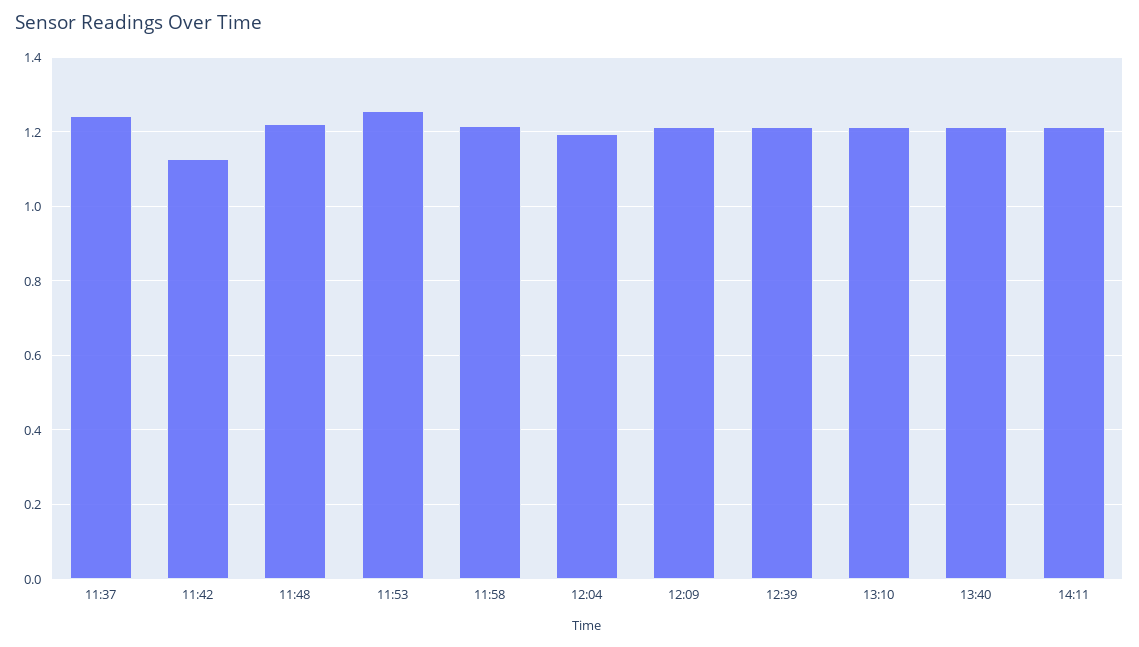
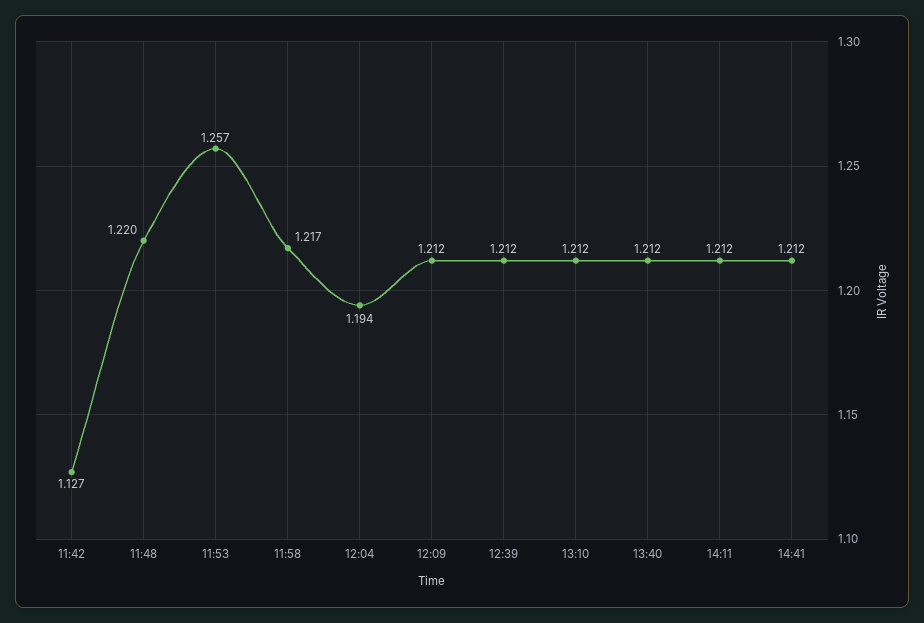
11:37: 1.24 -> none
14:41: none -> 1.212

